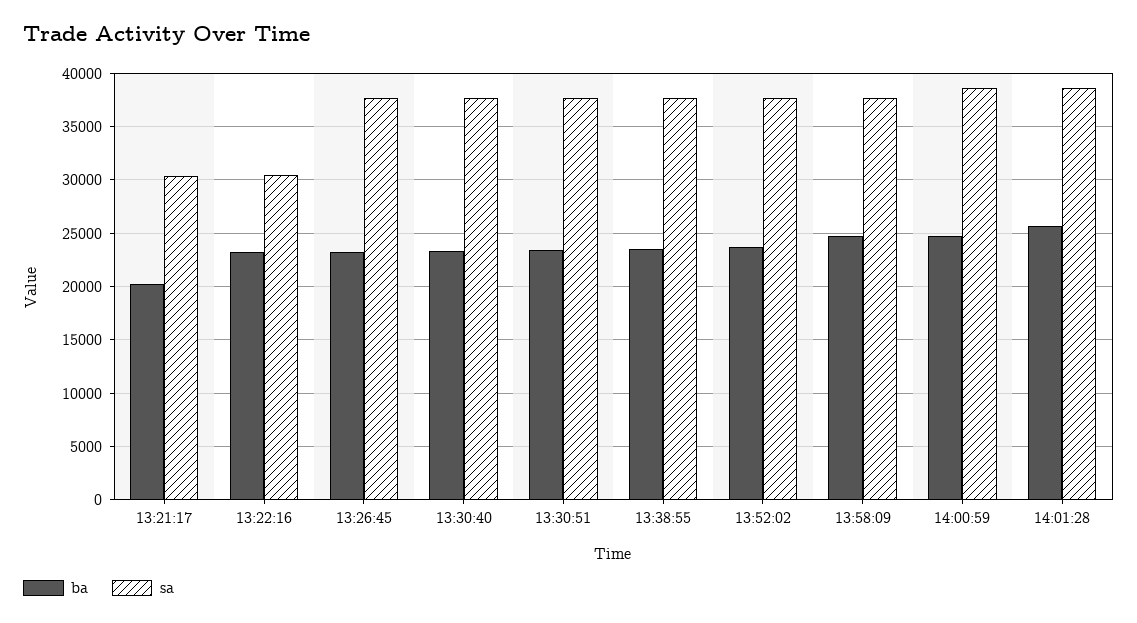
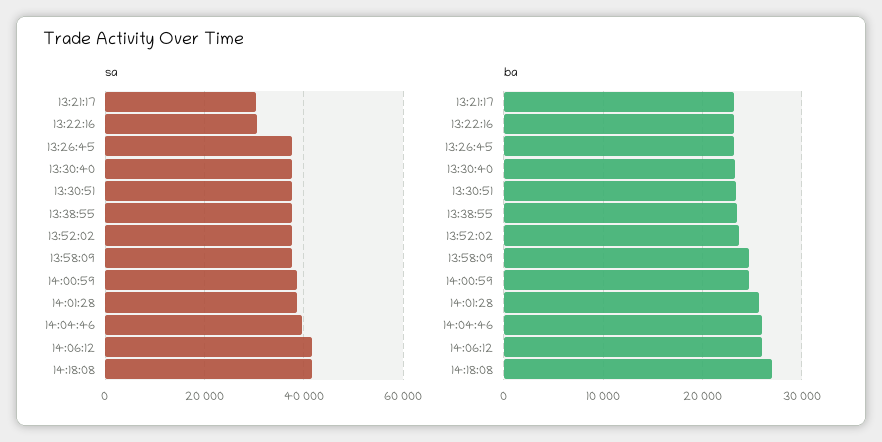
ba, 13:21:17: 20000 -> 23000
sa, 14:04:46: none -> 40000
sa, 14:06:12: none -> 42000
sa, 14:18:08: none -> 42000
ba, 14:04:46: none -> 26000
ba, 14:06:12: none -> 26000
ba, 14:18:08: none -> 27000

